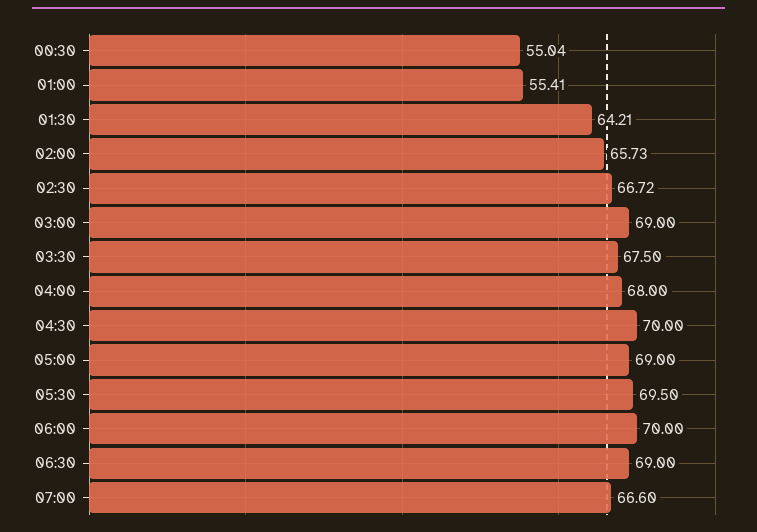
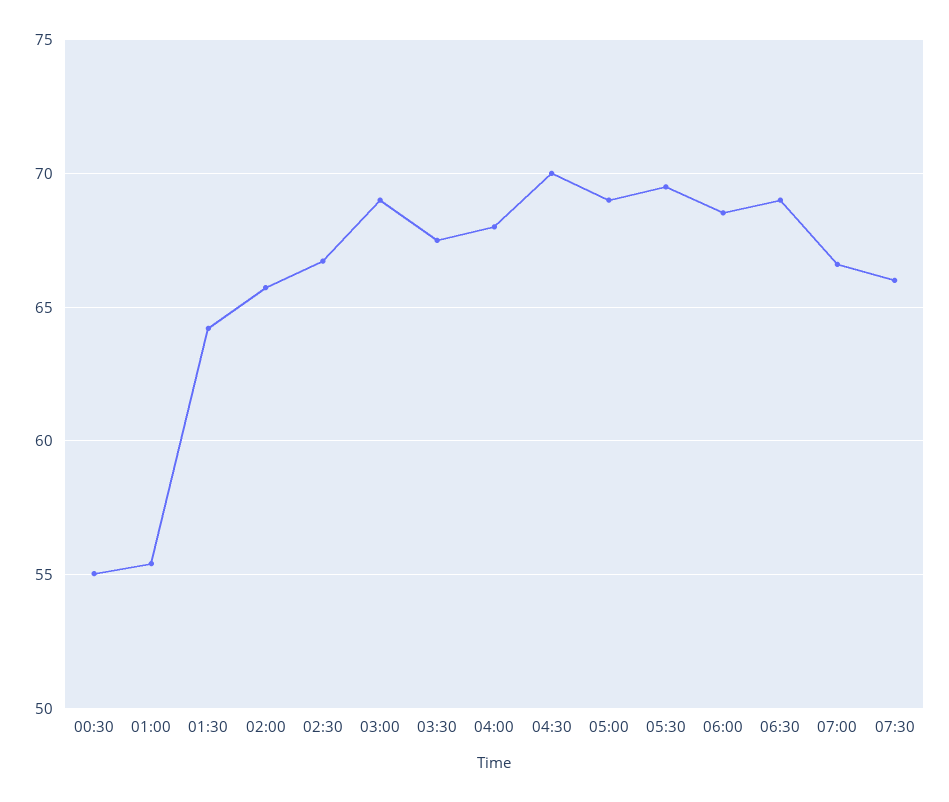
06:00: 70 -> 68.5
07:30: none -> 66

